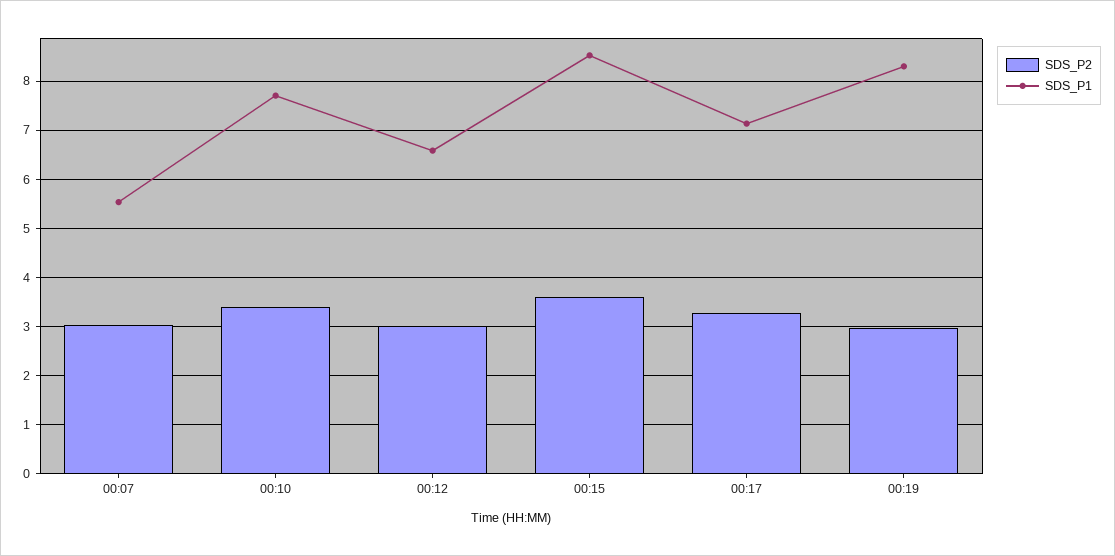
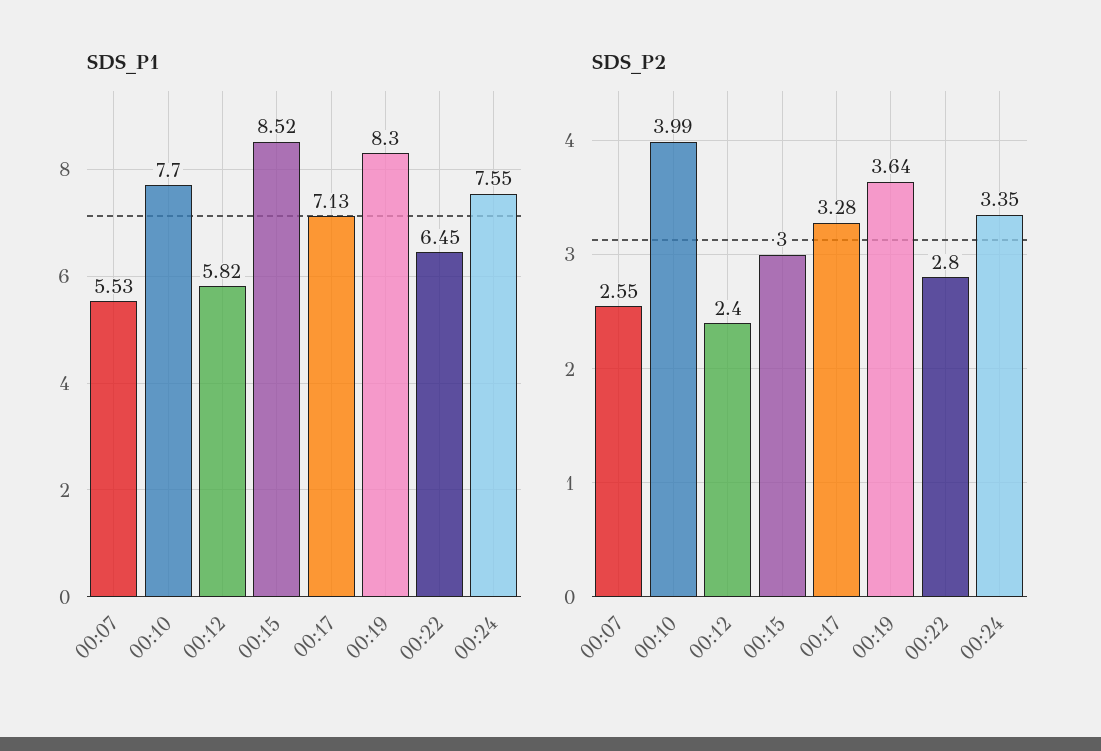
SDS_P2, 00:07: 3 -> 2.55
SDS_P2, 00:10: 3.4 -> 3.99
SDS_P2, 00:12: 3 -> 2.4
SDS_P1, 00:12: 6.6 -> 5.82
SDS_P2, 00:15: 3.6 -> 3
SDS_P2, 00:19: 3 -> 3.64
SDS_P1, 00:22: none -> 6.45
SDS_P1, 00:24: none -> 7.55
SDS_P2, 00:22: none -> 2.8
SDS_P2, 00:24: none -> 3.35

